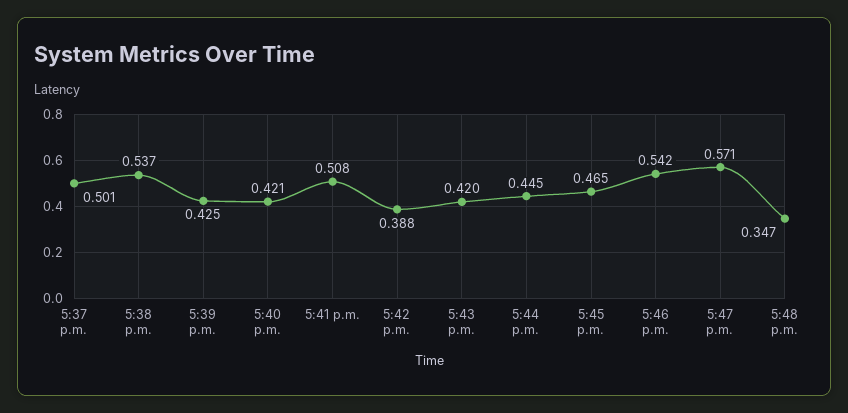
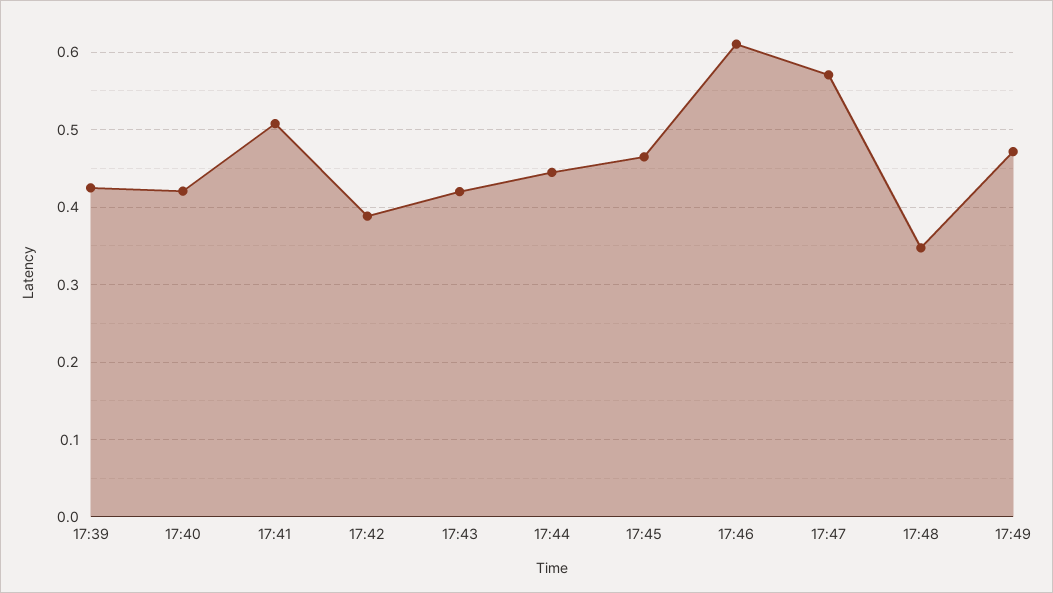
5:37 p.m.: 0.501 -> none
5:38 p.m.: 0.537 -> none
5:46 p.m.: 0.542 -> 0.61
17:49: none -> 0.47

